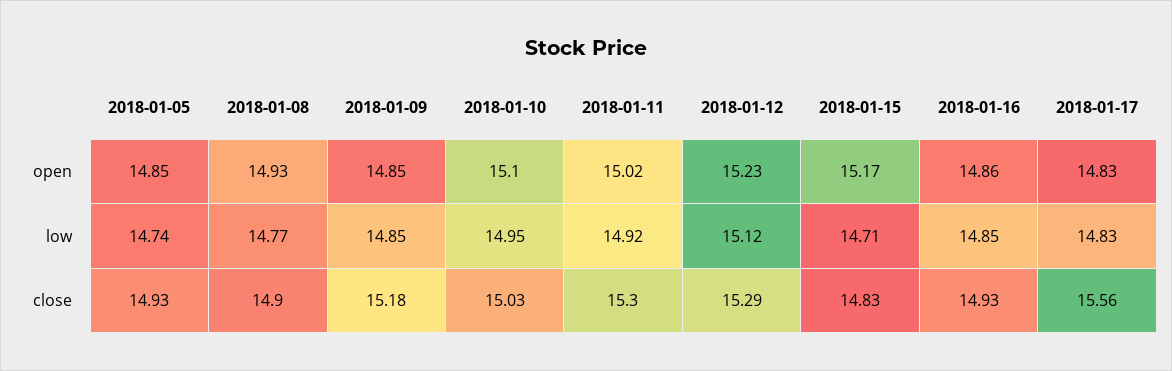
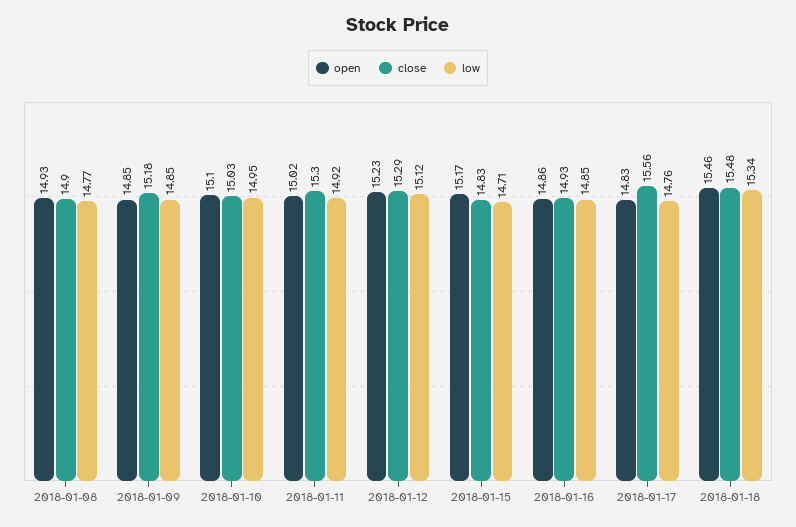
open, 2018-01-05: 14.85 -> none
low, 2018-01-05: 14.74 -> none
low, 2018-01-17: 14.83 -> 14.76
close, 2018-01-05: 14.93 -> none
open, 2018-01-18: none -> 15.46
close, 2018-01-18: none -> 15.48
low, 2018-01-18: none -> 15.34

